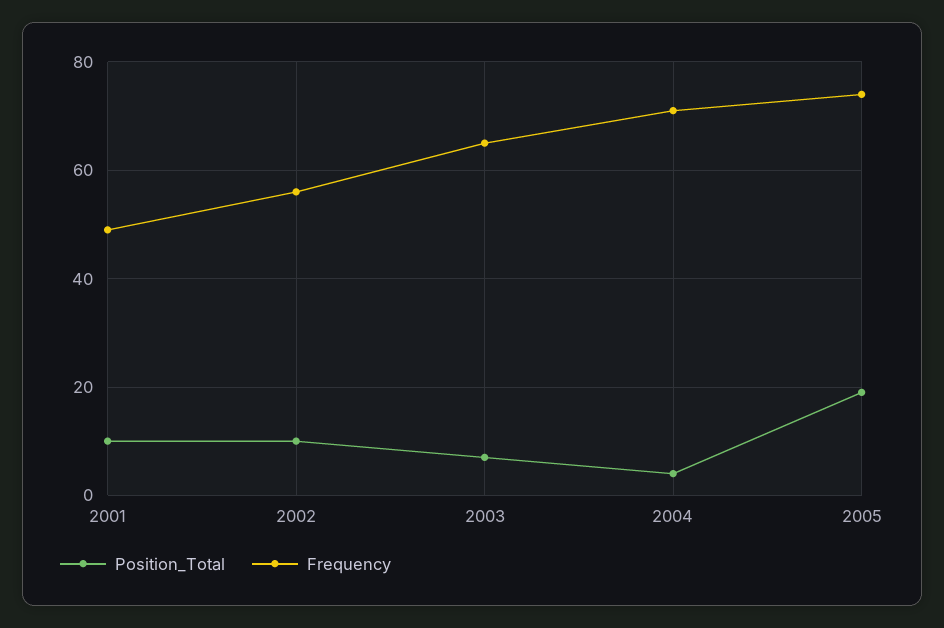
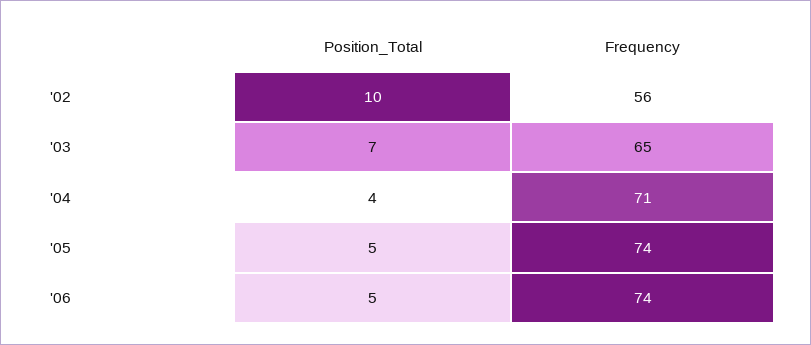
Position_Total, 2001: 10 -> none
Frequency, 2001: 50 -> none
Position_Total, 2005: 20 -> 5
Position_Total, '06: none -> 5
Frequency, '06: none -> 74

